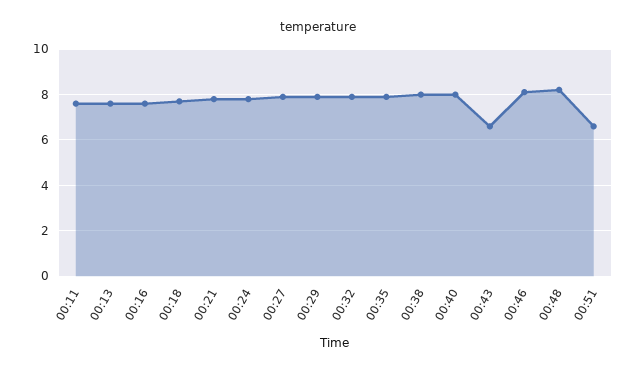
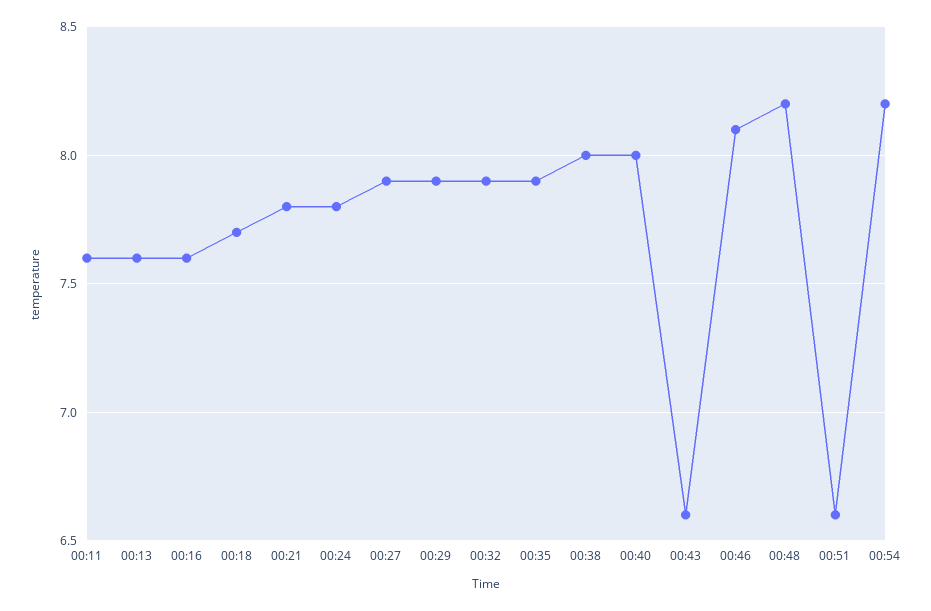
00:54: none -> 8.2

